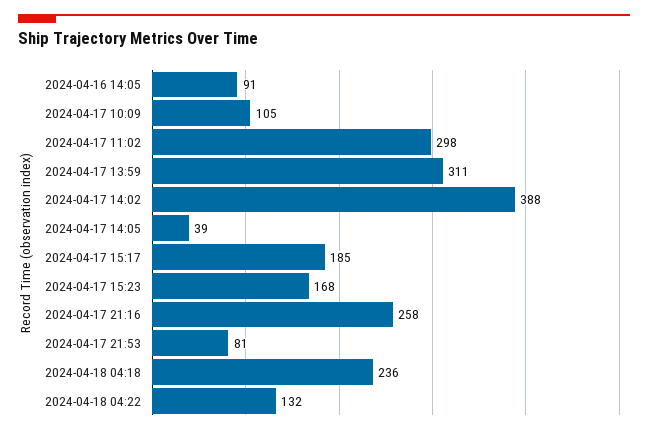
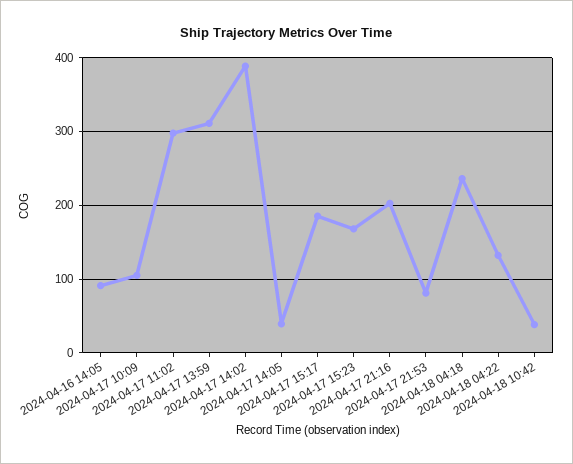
2024-04-17 21:16: 258 -> 200
2024-04-18 10:42: none -> 40

